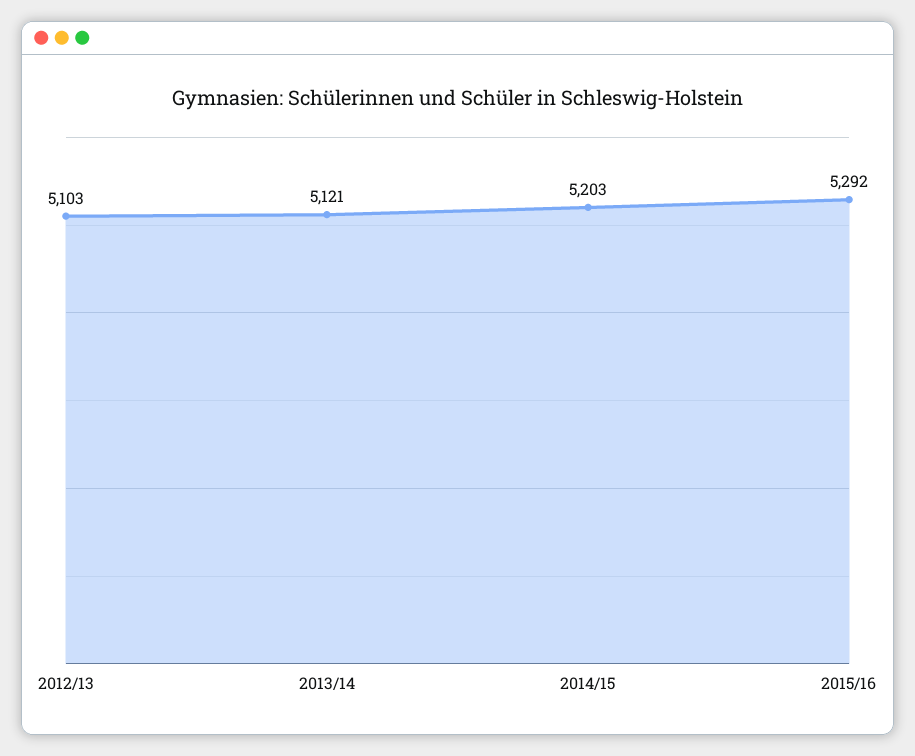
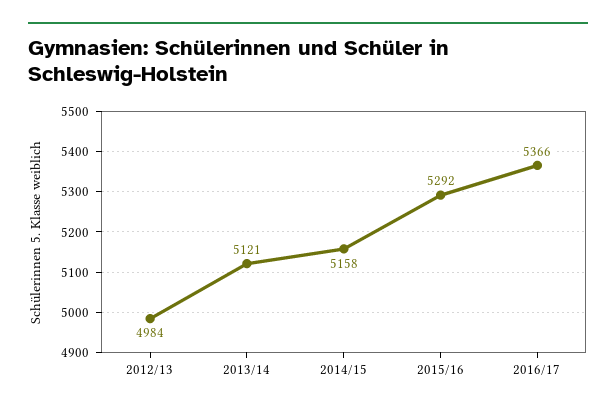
2012/13: 5103 -> 4984
2014/15: 5203 -> 5158
2016/17: none -> 5366

